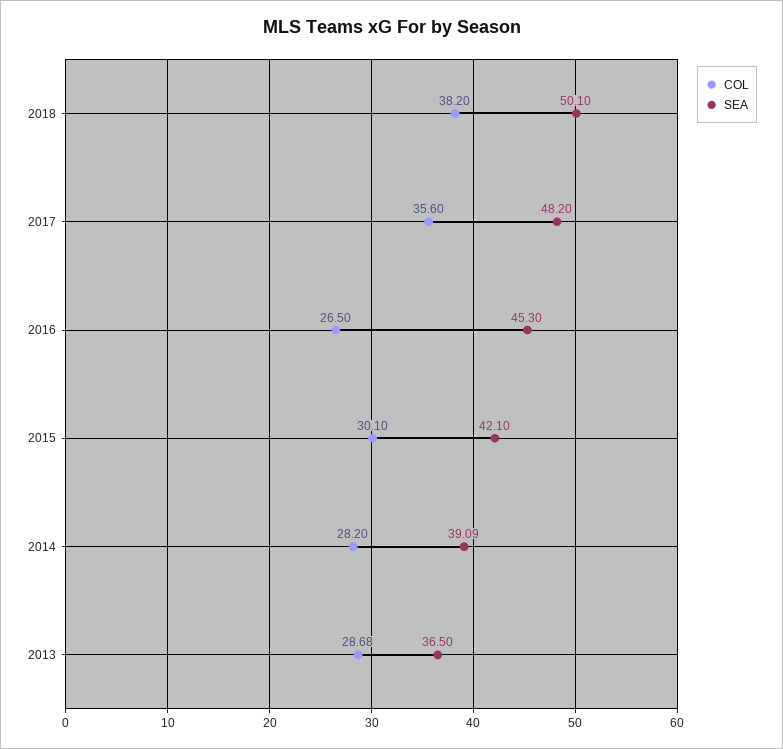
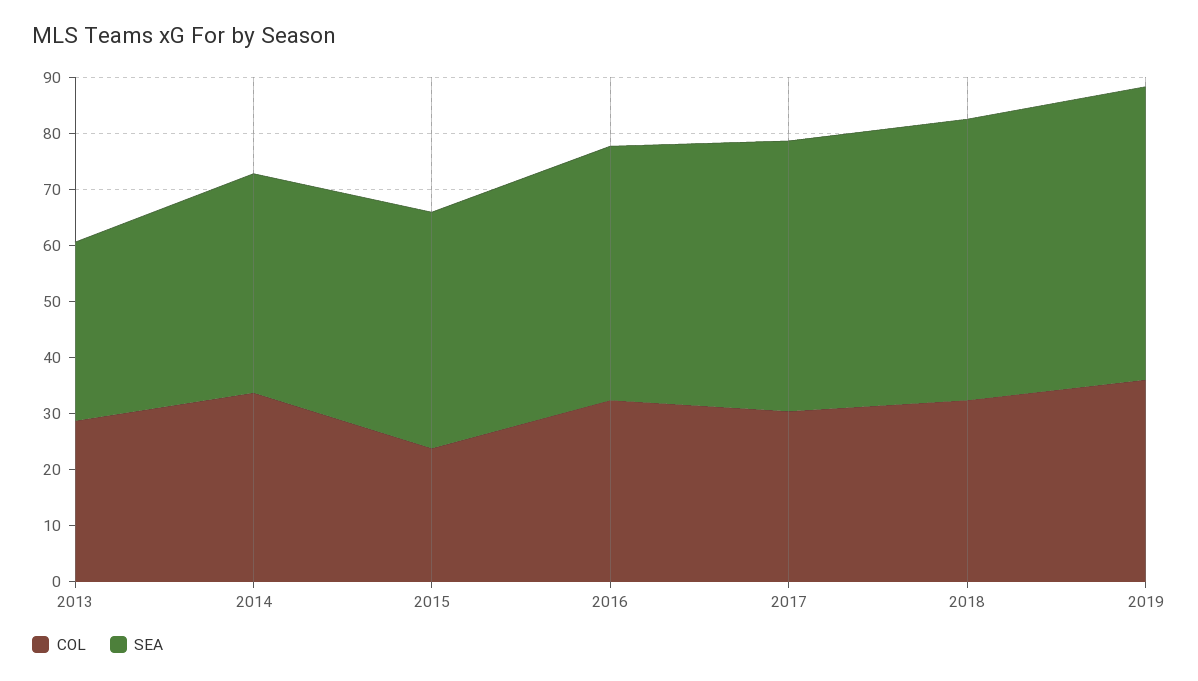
COL, 2018: 38.2 -> 32
COL, 2017: 35.6 -> 30
COL, 2016: 26.5 -> 32
COL, 2015: 30.1 -> 24
COL, 2014: 28.2 -> 34
SEA, 2013: 36.5 -> 32
COL, 2019: none -> 36
SEA, 2019: none -> 52

